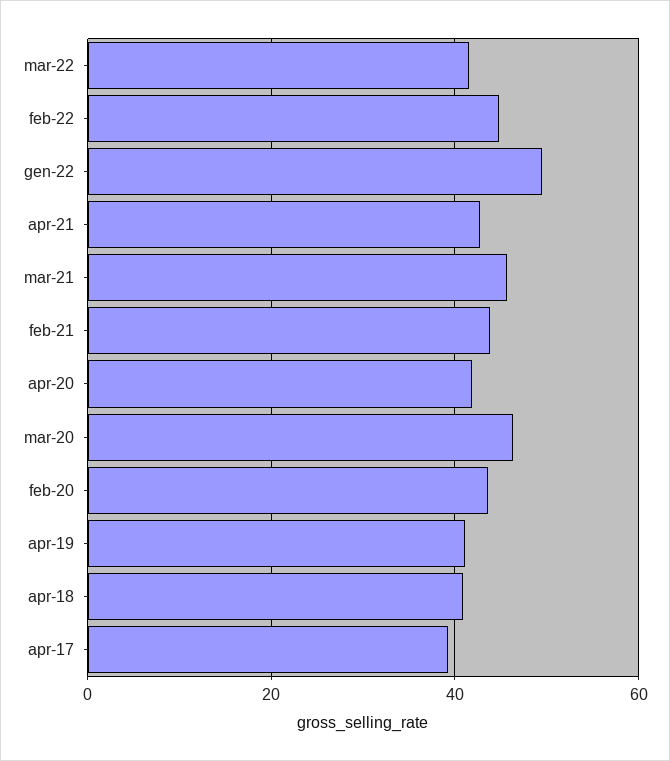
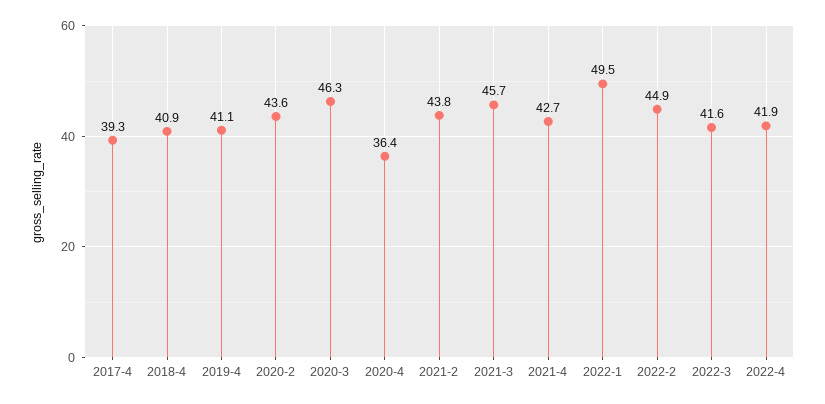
apr-20: 42 -> 36.4
2022-4: none -> 41.9

